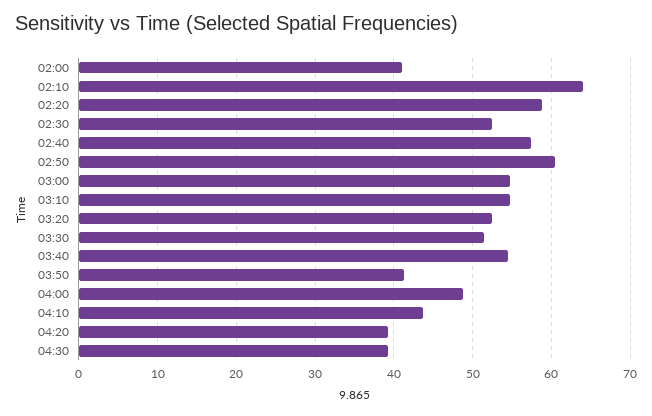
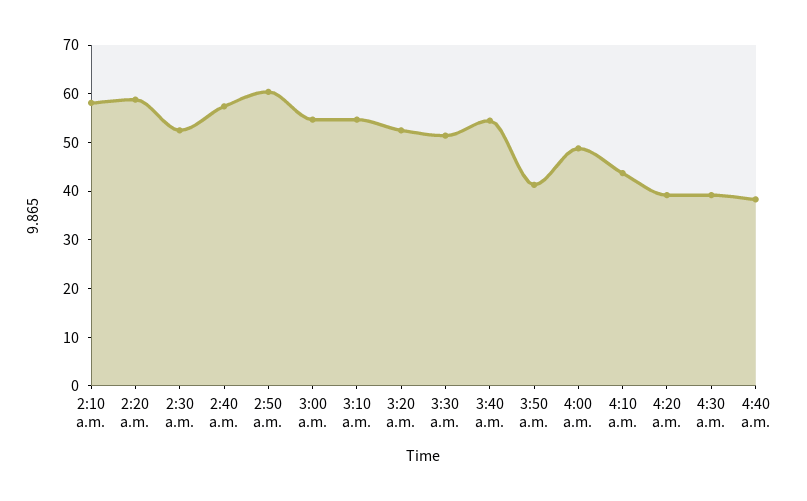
02:00: 41 -> none
02:10: 64 -> 58
4:40 a.m.: none -> 38

